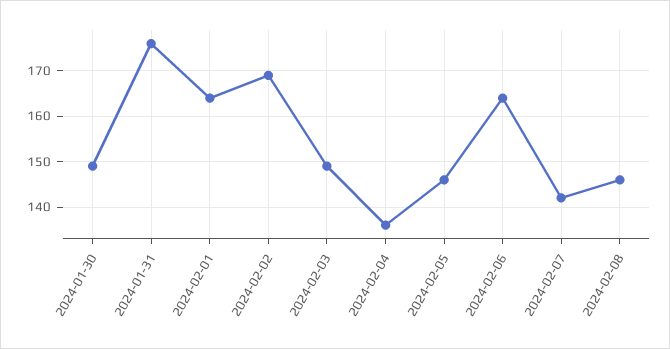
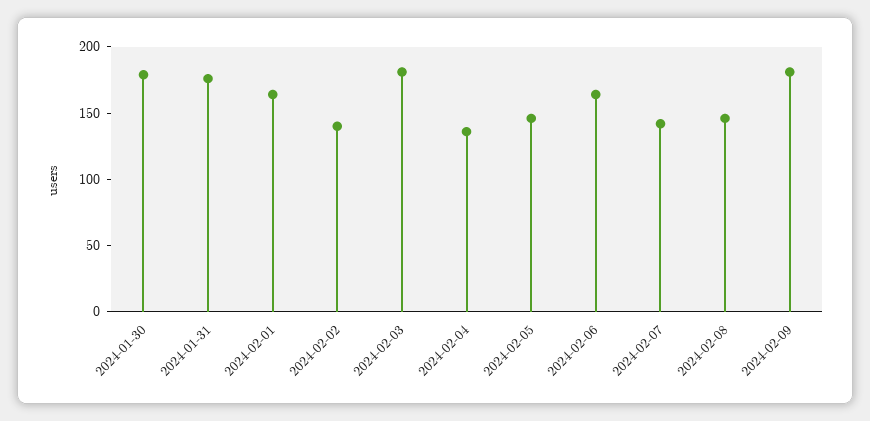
2024-01-30: 150 -> 180
2024-02-02: 170 -> 140
2024-02-03: 150 -> 180
2024-02-09: none -> 180

